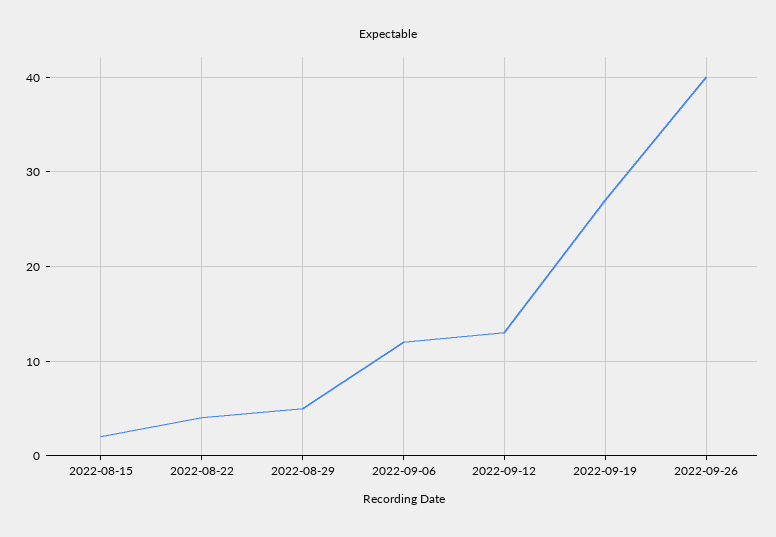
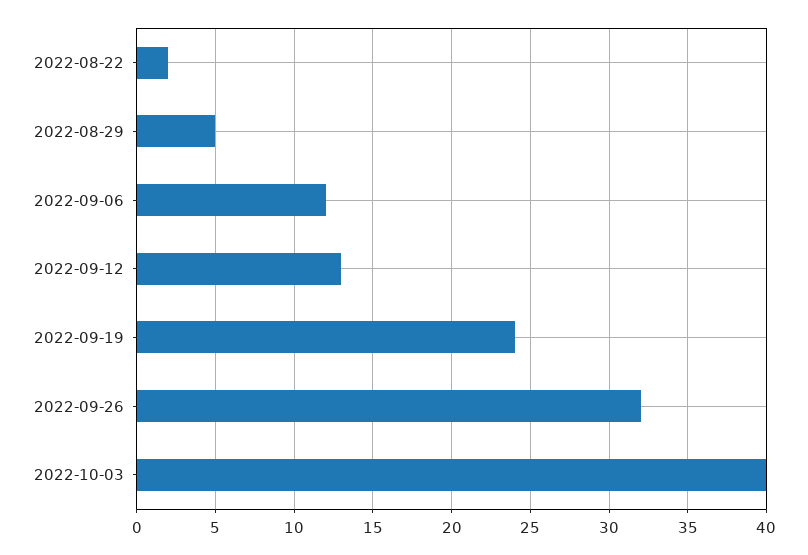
2022-08-15: 2 -> none
2022-08-22: 4 -> 2
2022-09-19: 27 -> 24
2022-09-26: 40 -> 32
2022-10-03: none -> 40

